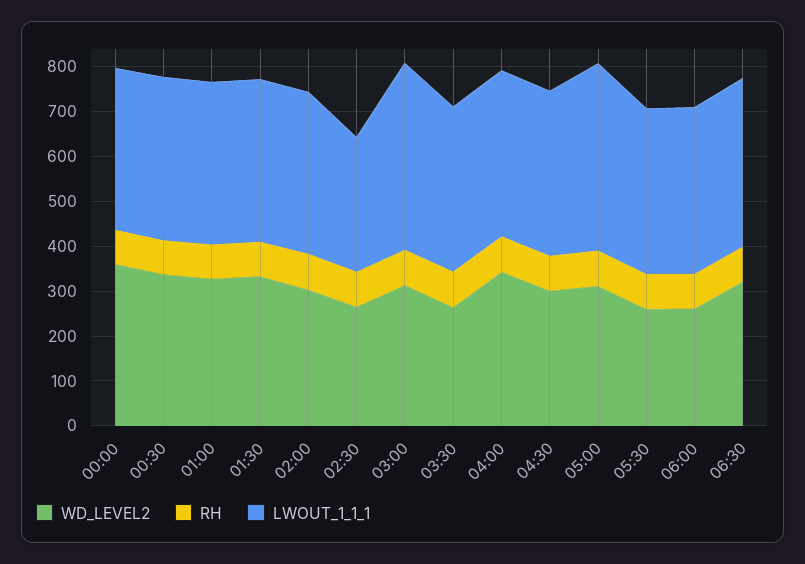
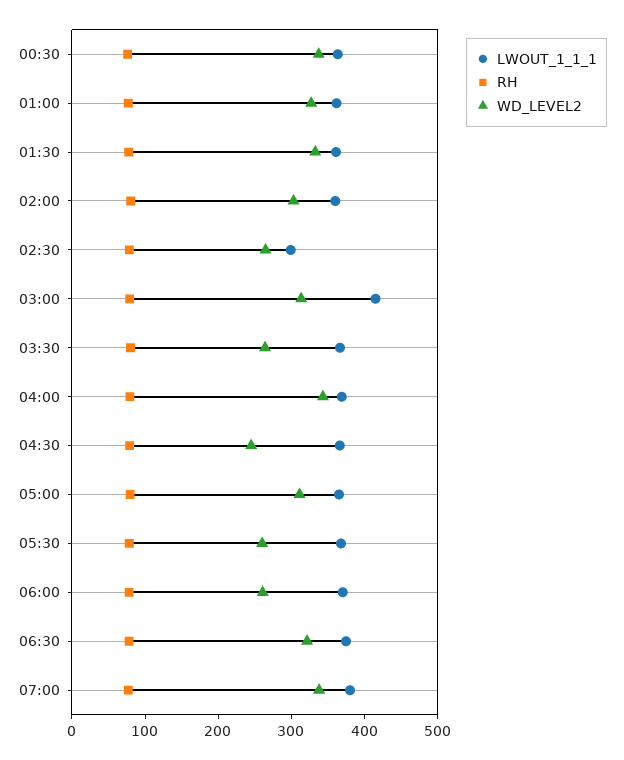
WD_LEVEL2, 00:00: 360 -> none
RH, 00:00: 80 -> none
LWOUT_1_1_1, 00:00: 360 -> none
WD_LEVEL2, 04:30: 300 -> 240
LWOUT_1_1_1, 05:00: 420 -> 360
LWOUT_1_1_1, 07:00: none -> 380
RH, 07:00: none -> 80
WD_LEVEL2, 07:00: none -> 340

